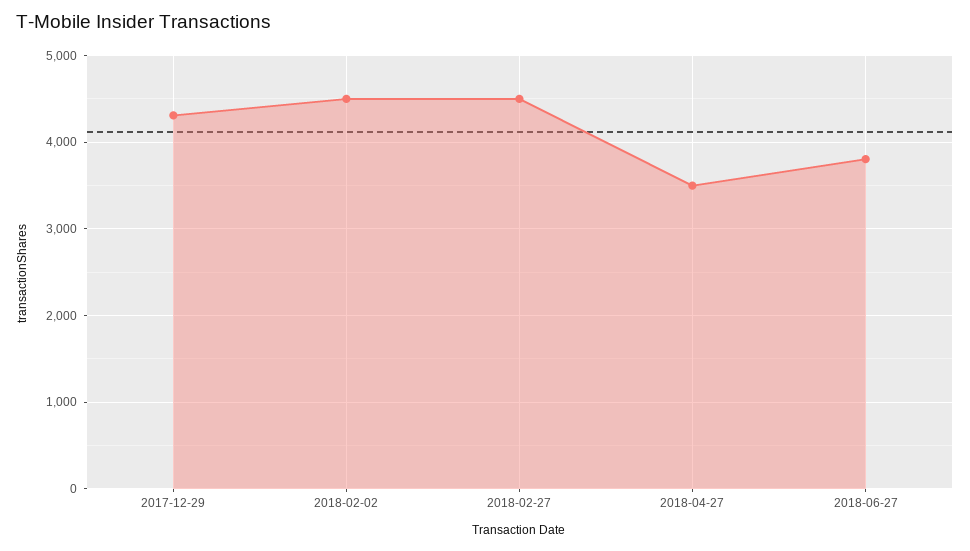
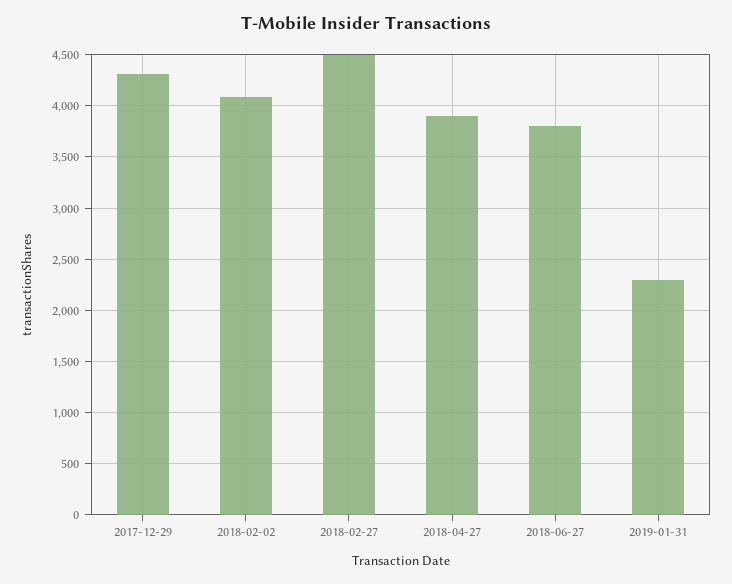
2018-02-02: 4500 -> 4100
2018-04-27: 3500 -> 3900
2019-01-31: none -> 2300

